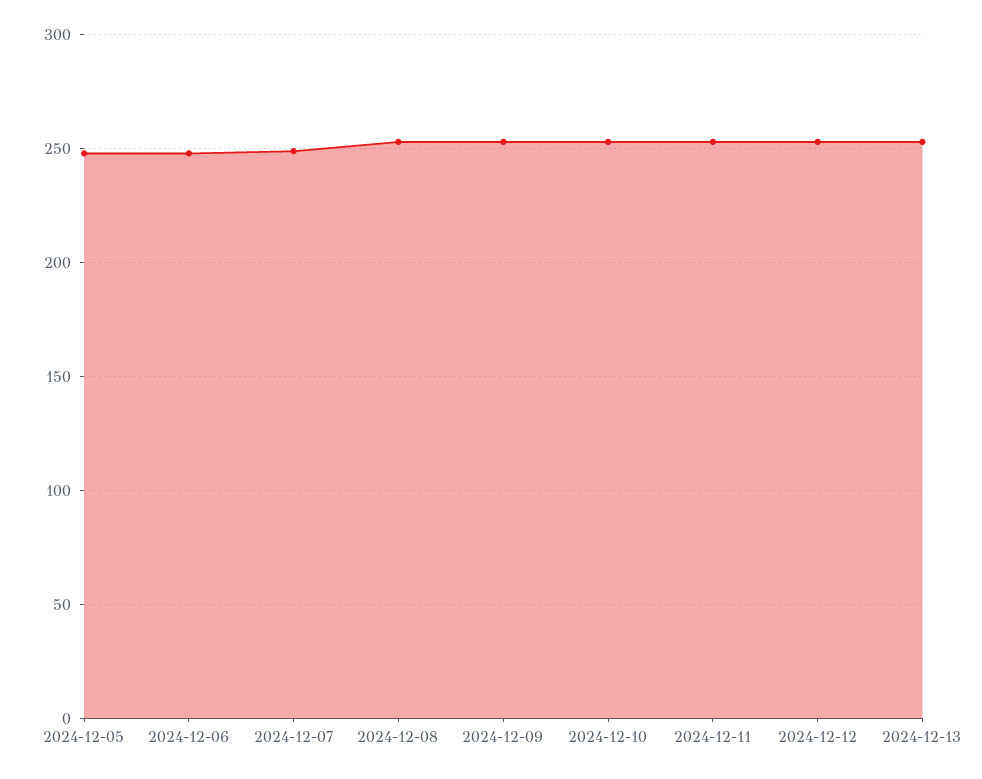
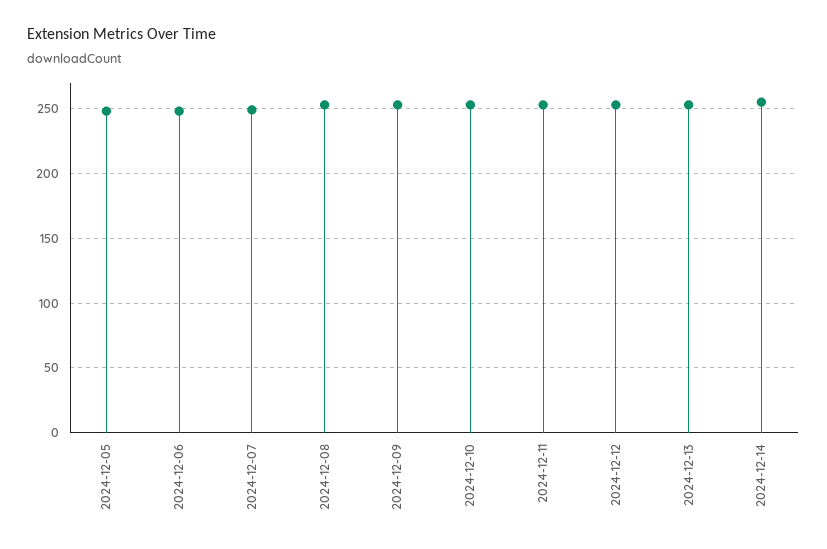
2024-12-14: none -> 255

